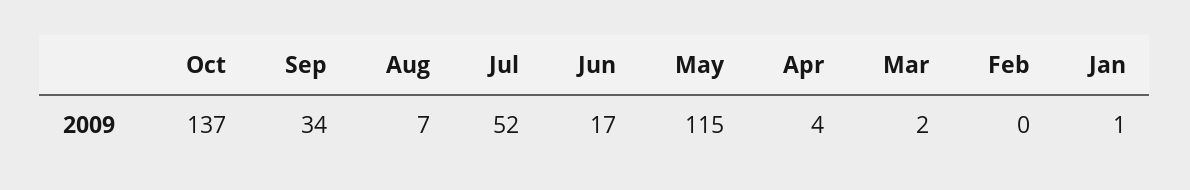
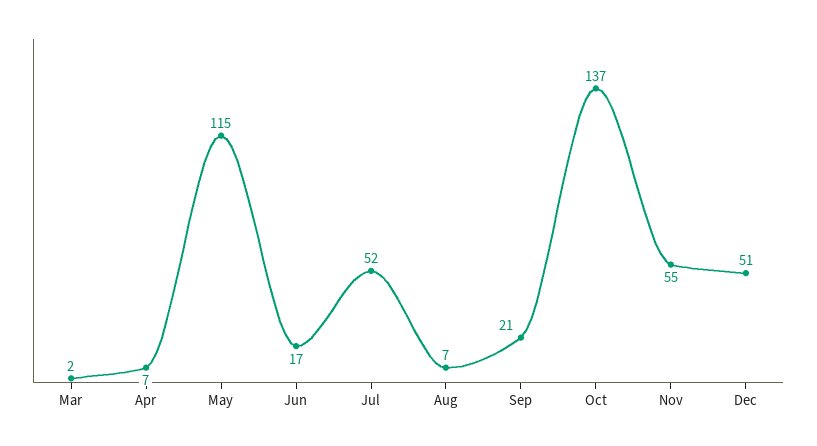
Sep: 34 -> 21
Apr: 4 -> 7
Feb: 0 -> none
Jan: 1 -> none
Nov: none -> 55
Dec: none -> 51

